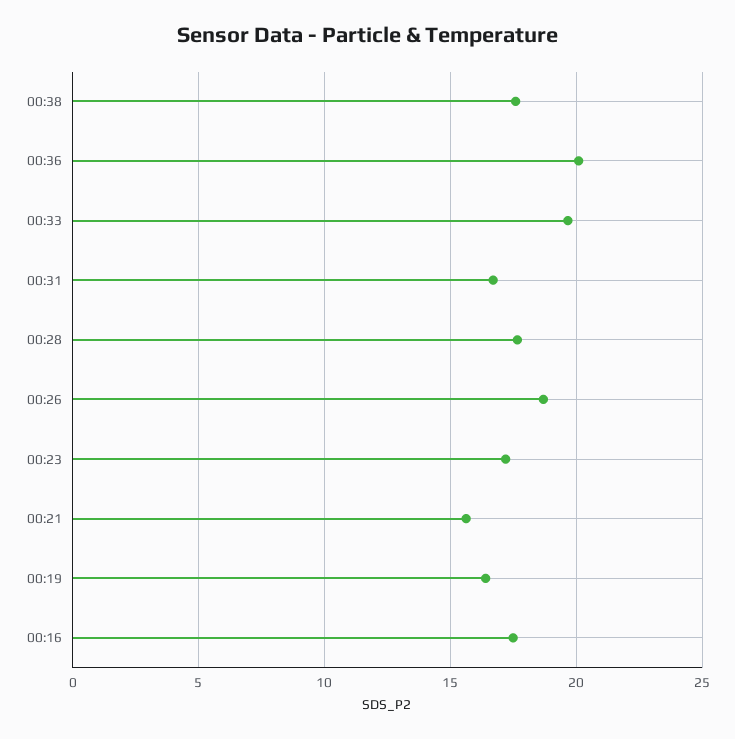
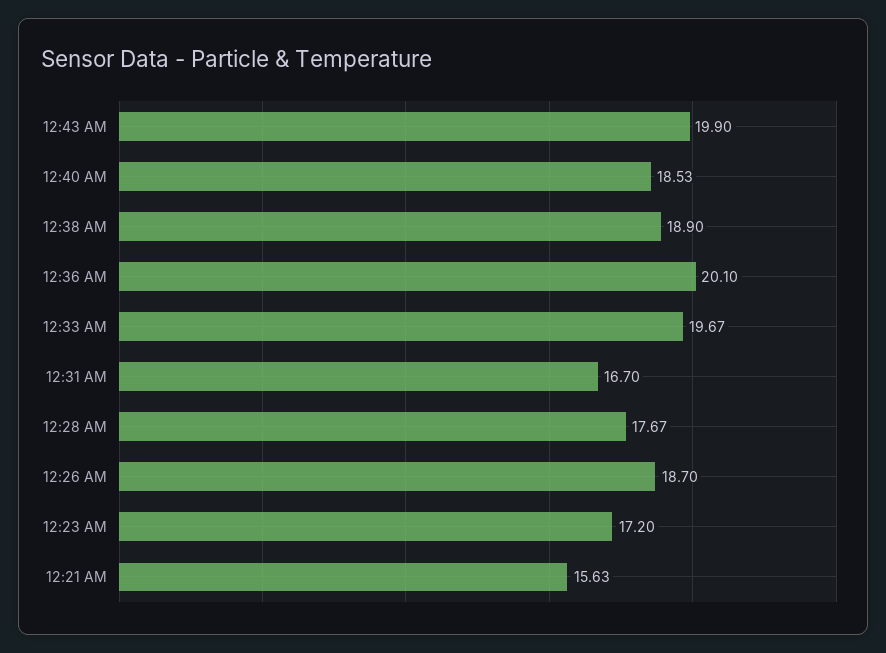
00:38: 17.5 -> 18.9
00:19: 16.5 -> none
00:16: 17.5 -> none
12:43 AM: none -> 19.9
12:40 AM: none -> 18.53

